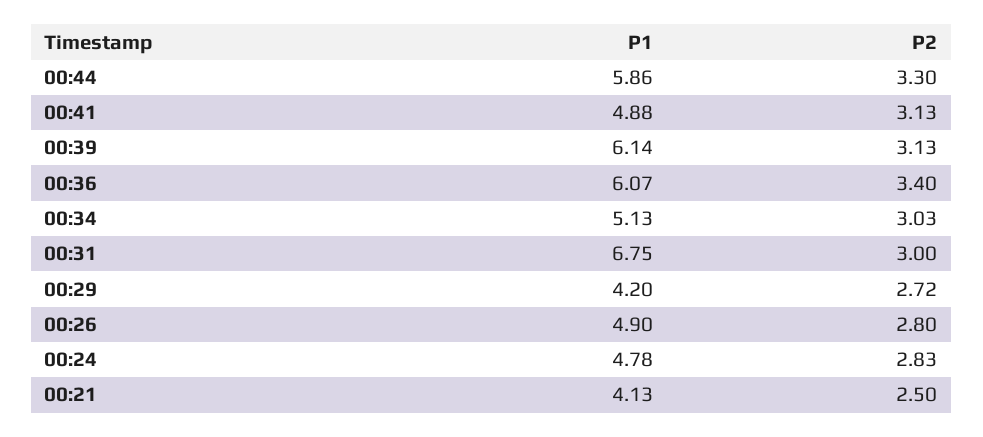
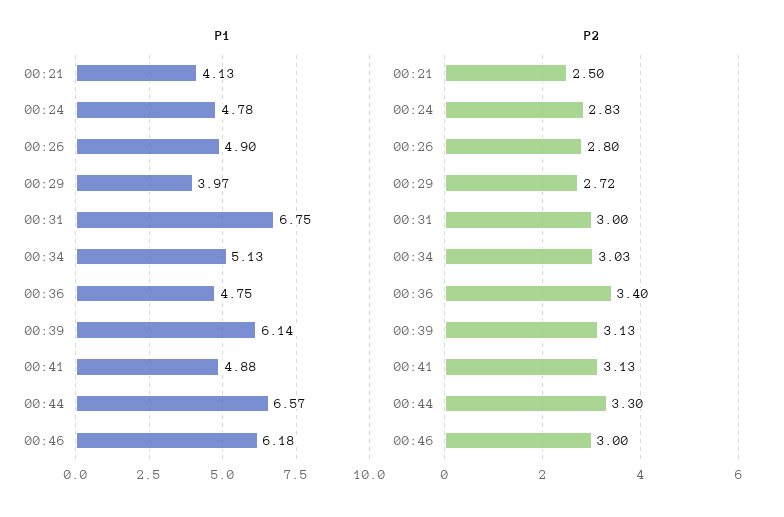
P1, 00:44: 5.86 -> 6.57
P1, 00:36: 6.07 -> 4.75
P1, 00:29: 4.2 -> 3.97
P1, 00:46: none -> 6.18
P2, 00:46: none -> 3

